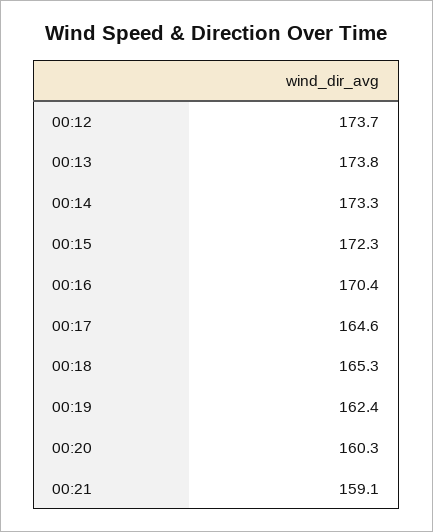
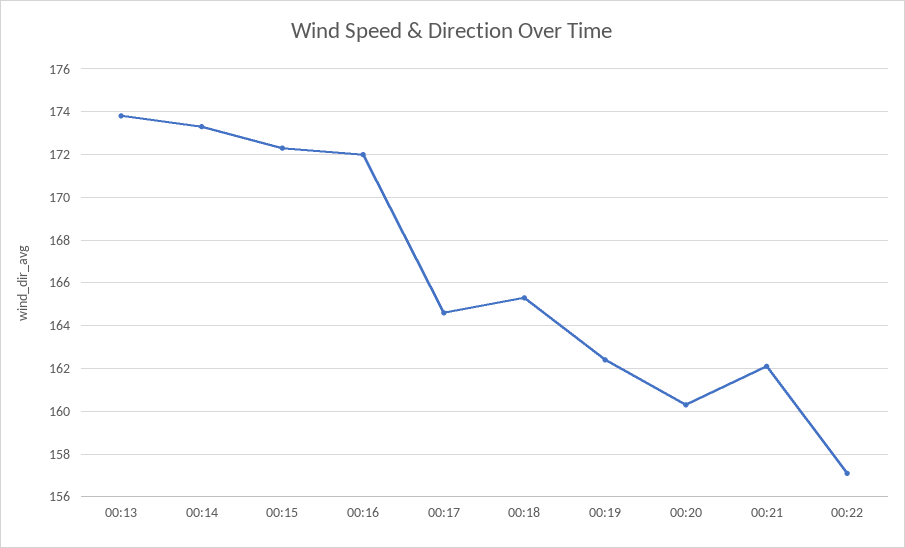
00:12: 173.7 -> none
00:16: 170.4 -> 172
00:21: 159.1 -> 162
00:22: none -> 157

